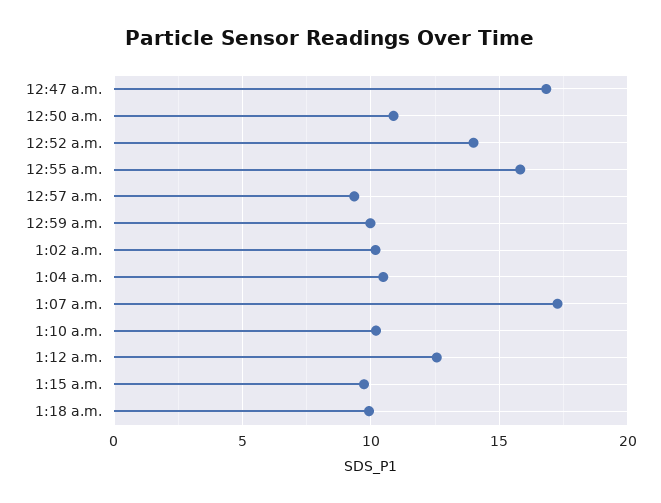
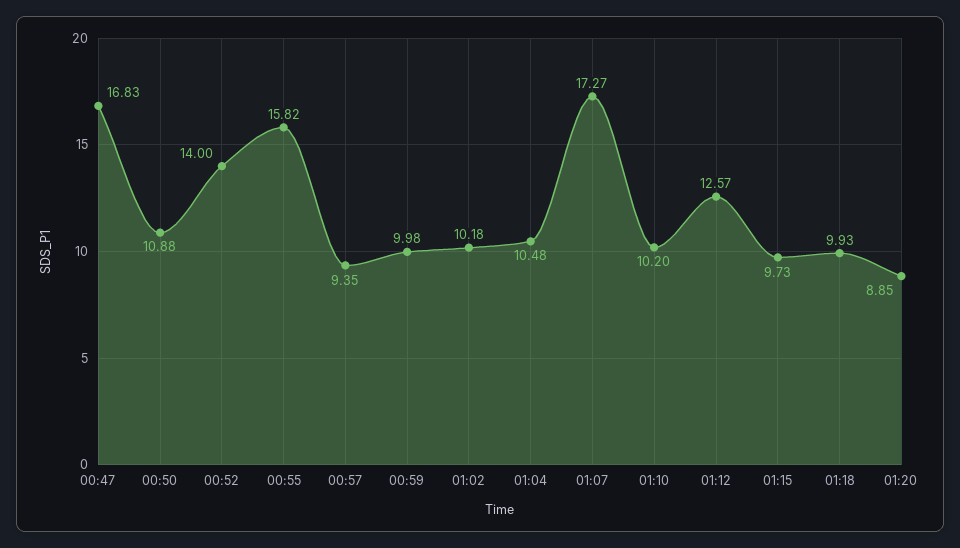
01:20: none -> 8.85

